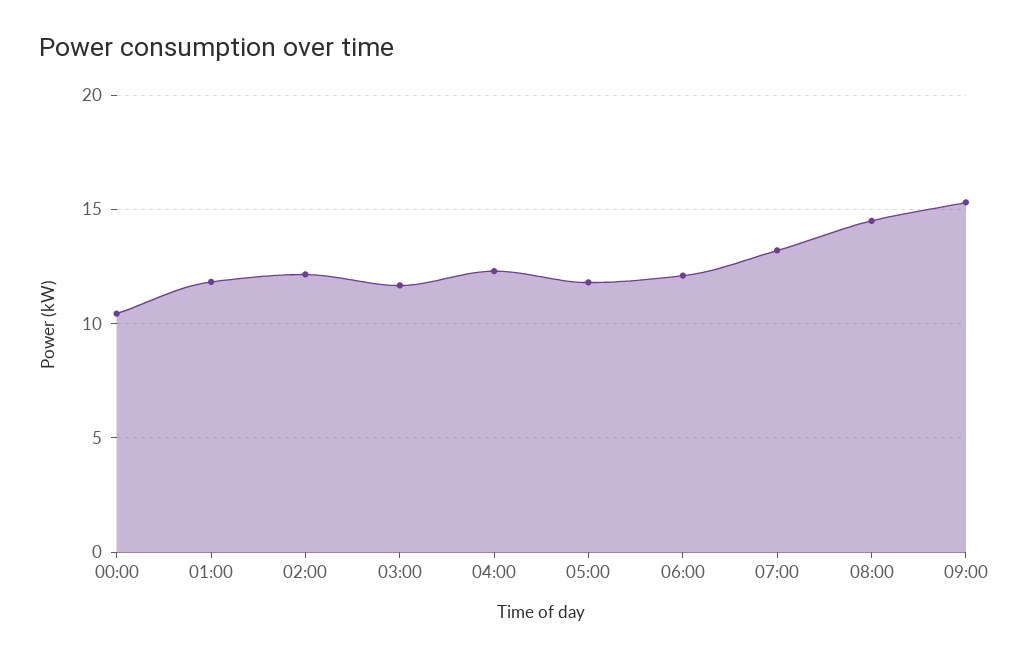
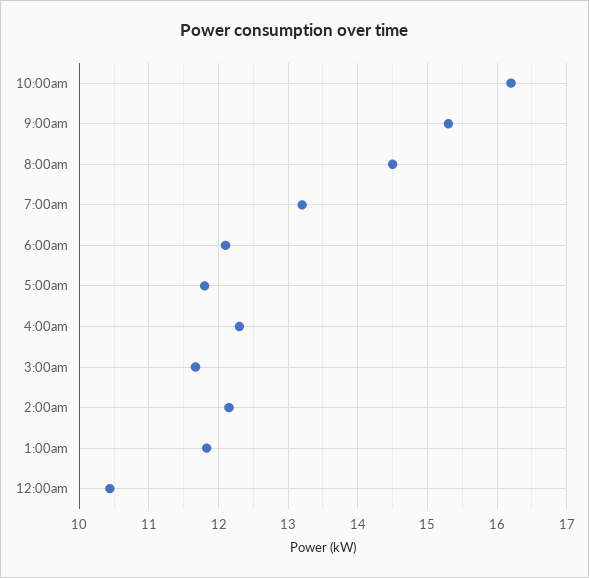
10:00am: none -> 16.2

